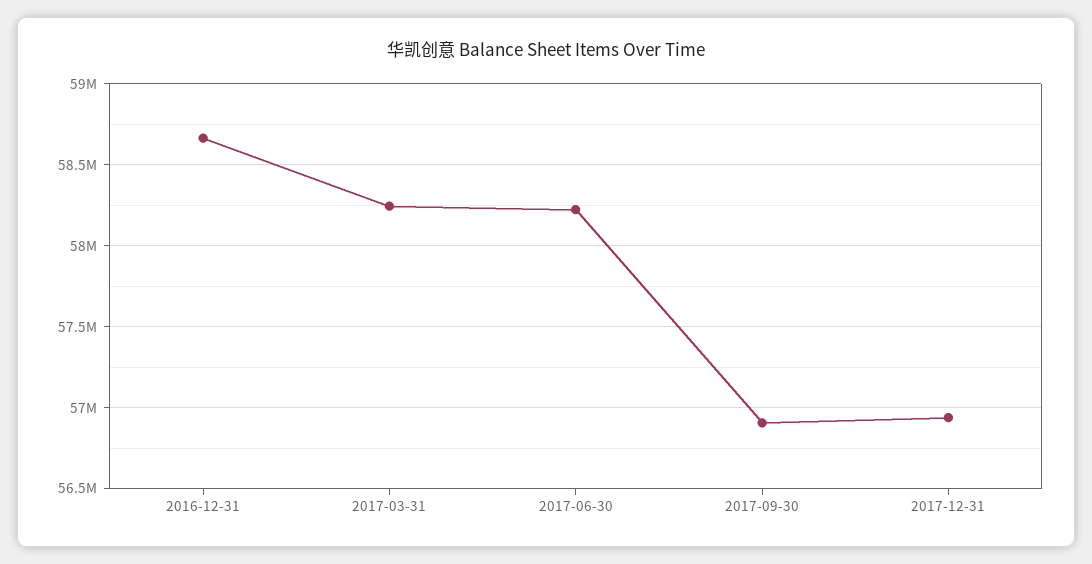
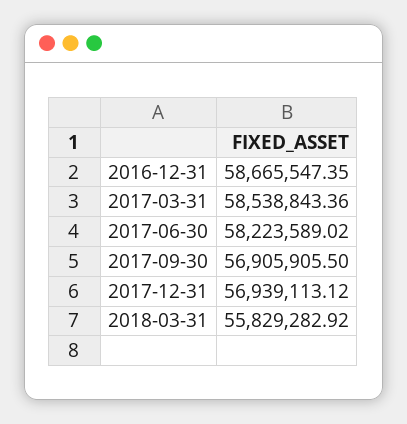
2017-03-31: 58250000 -> 58538843.36
2018-03-31: none -> 55829282.92

